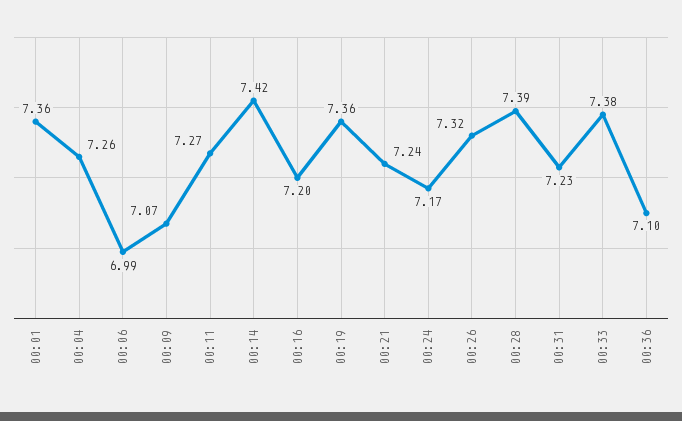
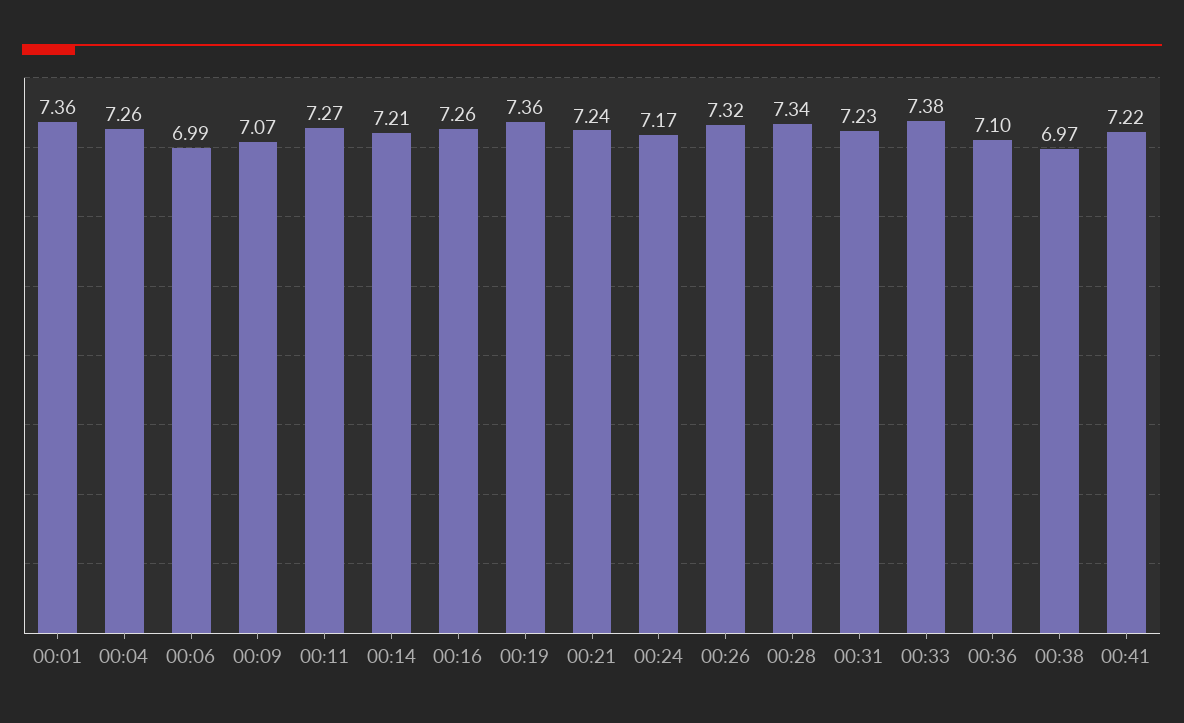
00:14: 7.42 -> 7.21
00:16: 7.2 -> 7.26
00:28: 7.39 -> 7.34
00:38: none -> 6.97
00:41: none -> 7.22

